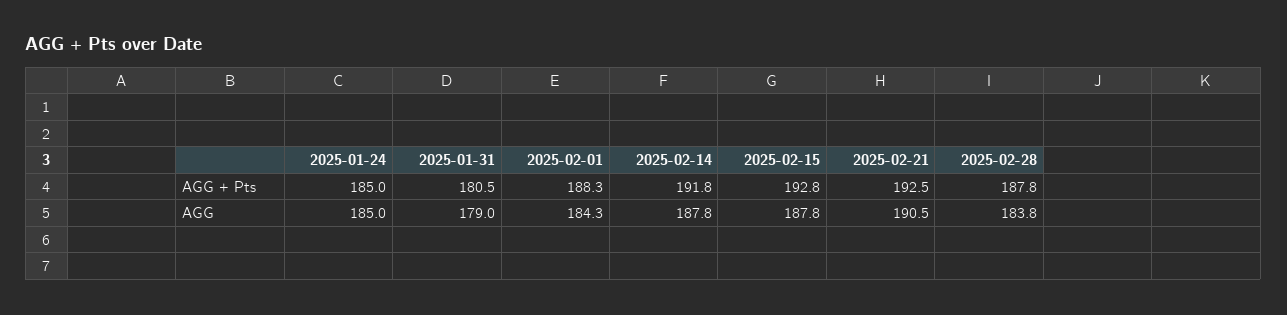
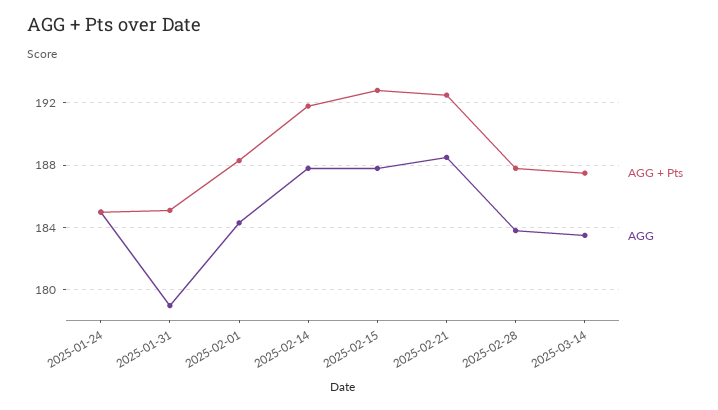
AGG + Pts, 2025-01-31: 180.5 -> 185
AGG, 2025-02-21: 190.5 -> 188.5
AGG + Pts, 2025-03-14: none -> 187.5
AGG, 2025-03-14: none -> 183.5

